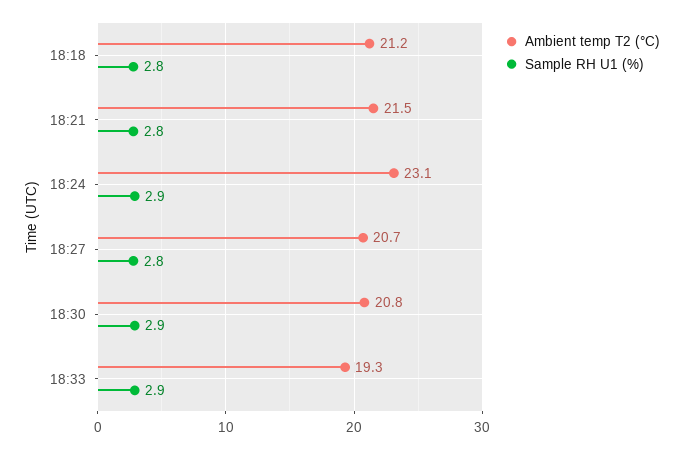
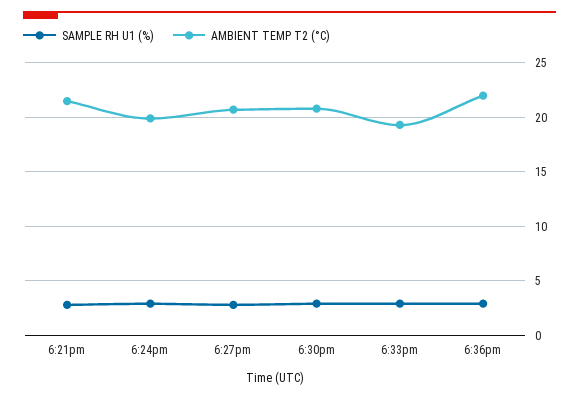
Ambient temp T2 (°C), 18:18: 21.2 -> none
Sample RH U1 (%), 18:18: 2.8 -> none
Ambient temp T2 (°C), 18:24: 23.1 -> 20
Sample RH U1 (%), 6:36pm: none -> 3
Ambient temp T2 (°C), 6:36pm: none -> 22

